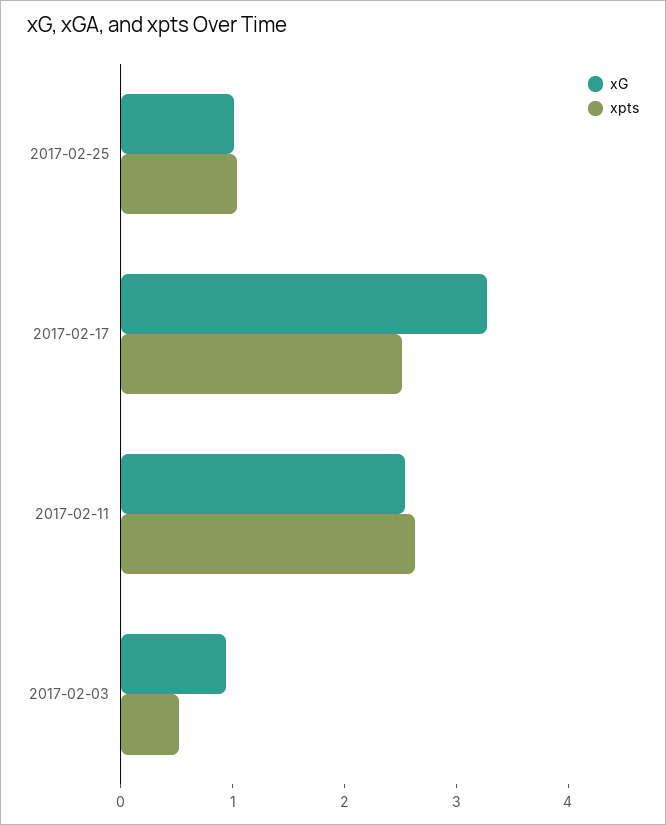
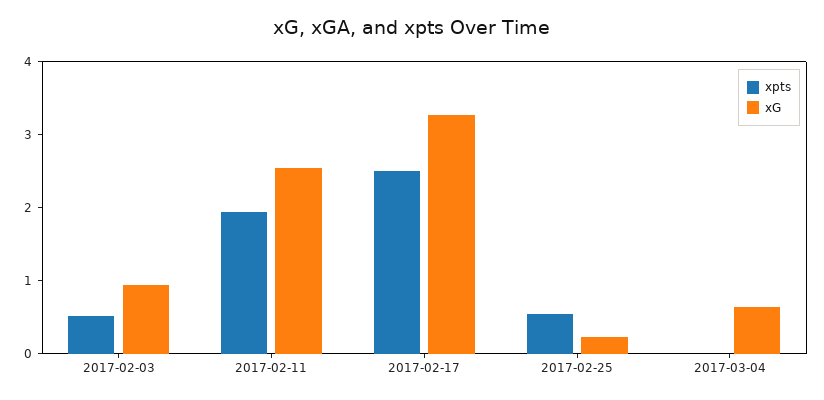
xG, 2017-02-25: 1 -> 0.2
xpts, 2017-02-25: 1 -> 0.6
xpts, 2017-02-11: 2.6 -> 2
xpts, 2017-03-04: none -> 0
xG, 2017-03-04: none -> 0.6

